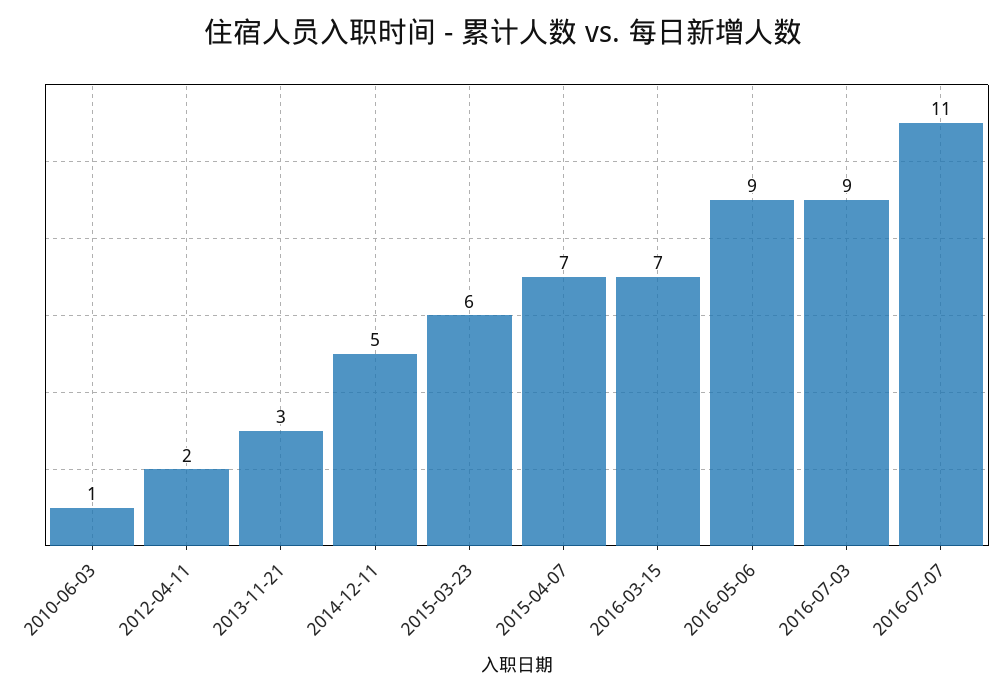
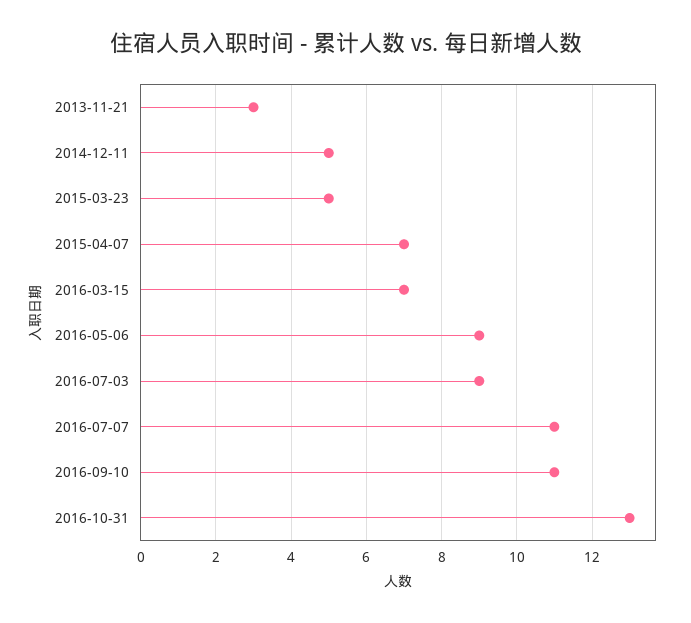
2010-06-03: 1 -> none
2012-04-11: 2 -> none
2015-03-23: 6 -> 5
2016-09-10: none -> 11
2016-10-31: none -> 13

